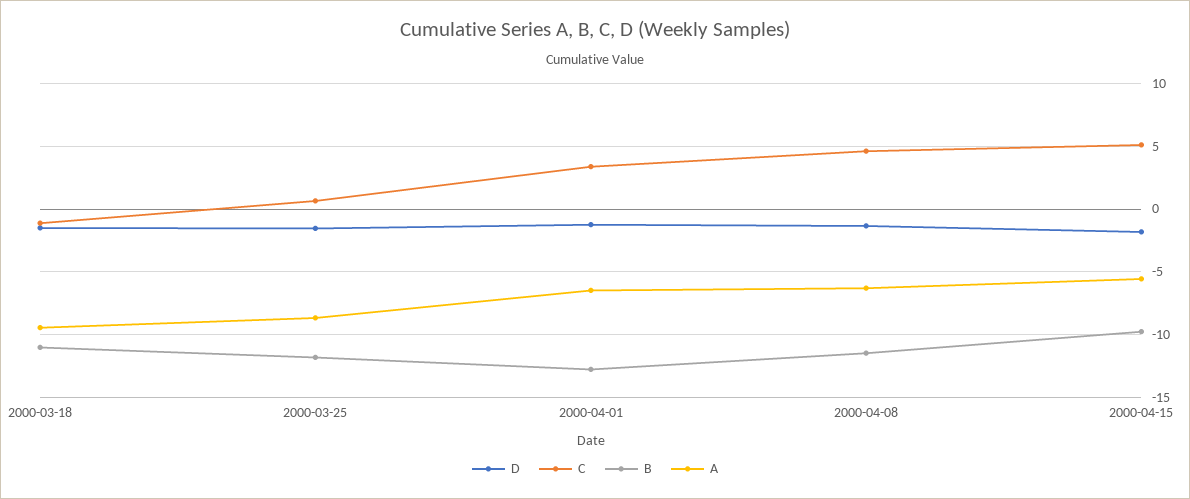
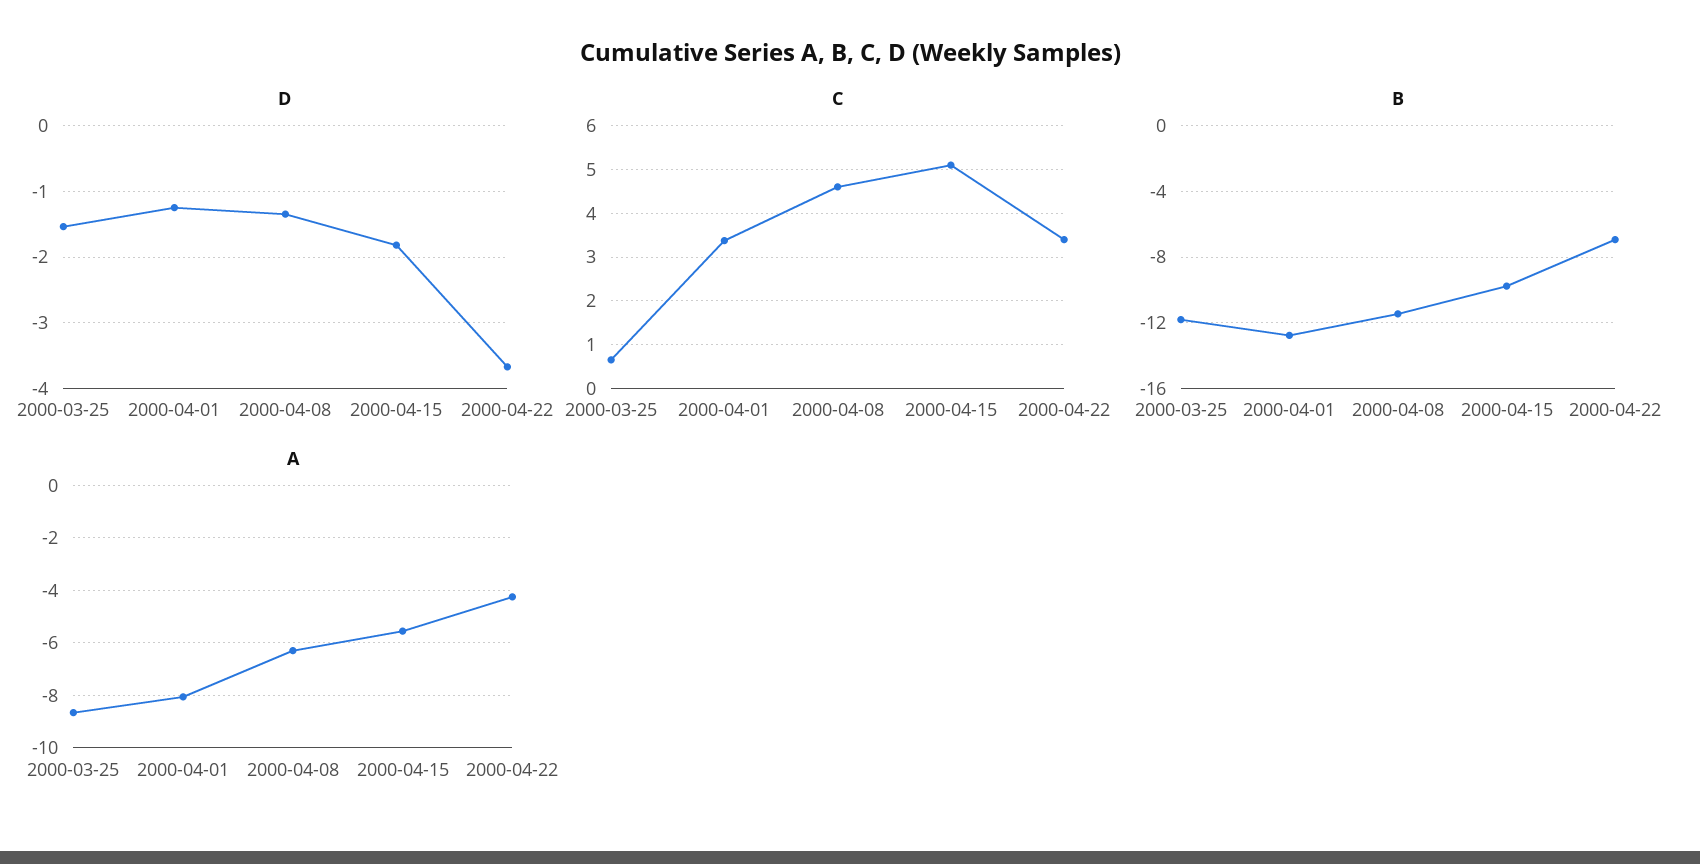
D, 2000-03-18: -1.5 -> none
C, 2000-03-18: -1 -> none
B, 2000-03-18: -11 -> none
A, 2000-03-18: -9.5 -> none
A, 2000-04-01: -6.5 -> -8
D, 2000-04-22: none -> -3.7
C, 2000-04-22: none -> 3.4
B, 2000-04-22: none -> -7
A, 2000-04-22: none -> -4.25

